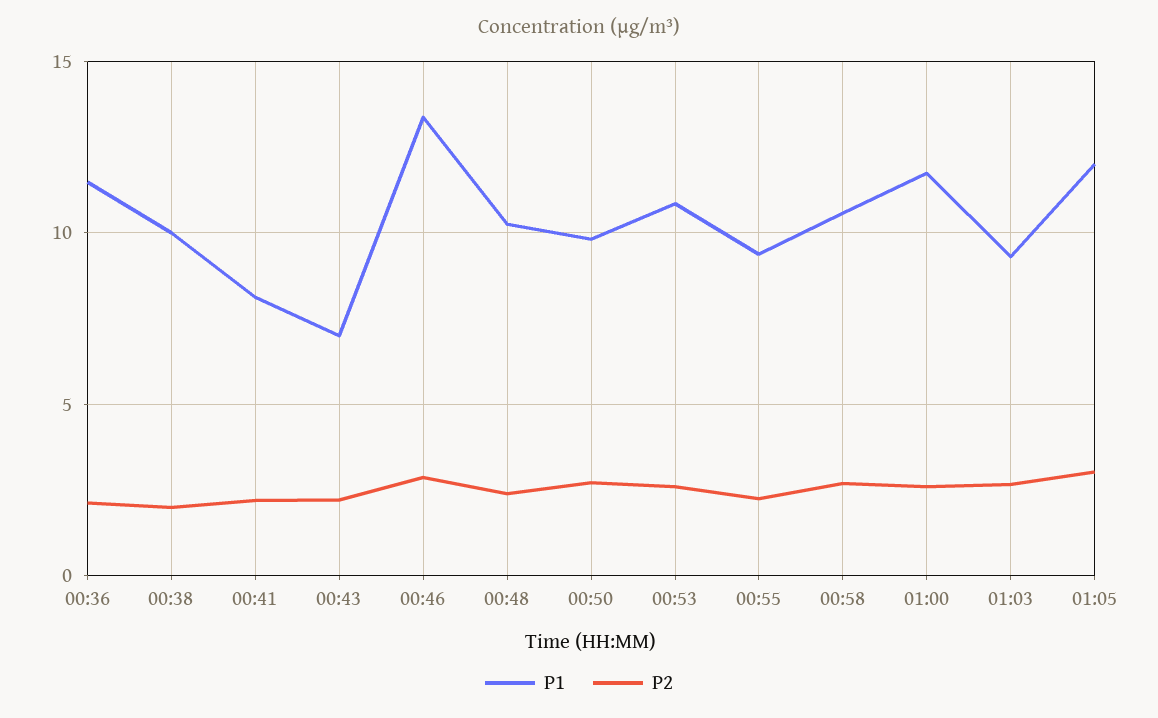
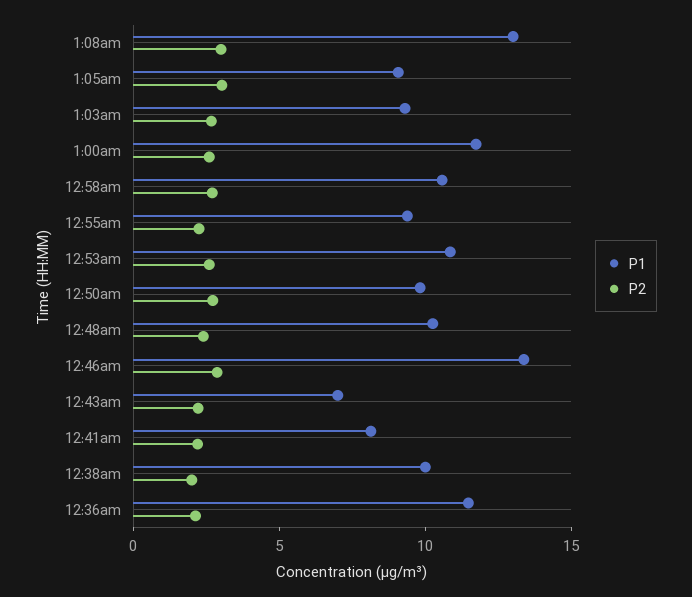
P1, 01:05: 12 -> 9
P1, 1:08am: none -> 13
P2, 1:08am: none -> 3

